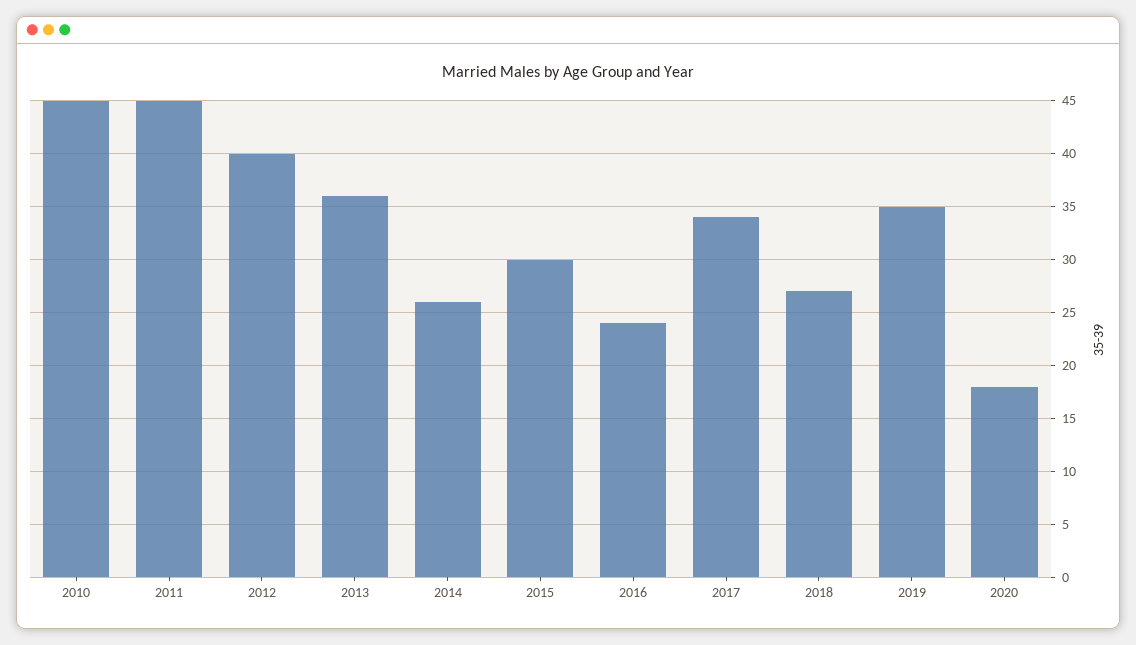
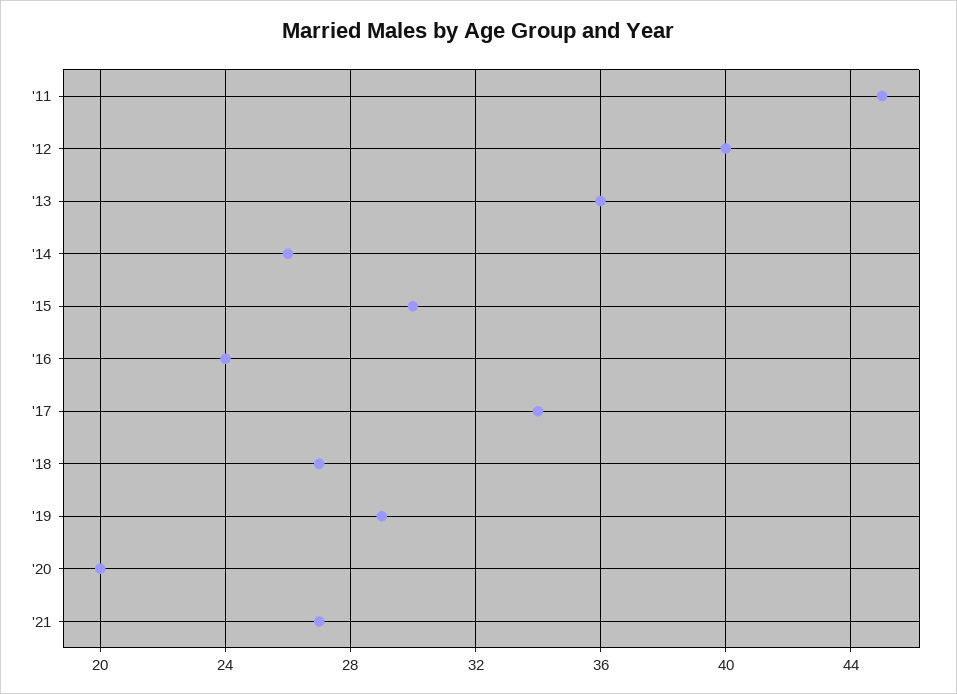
2010: 45 -> none
2019: 35 -> 29
2020: 18 -> 20
'21: none -> 27

